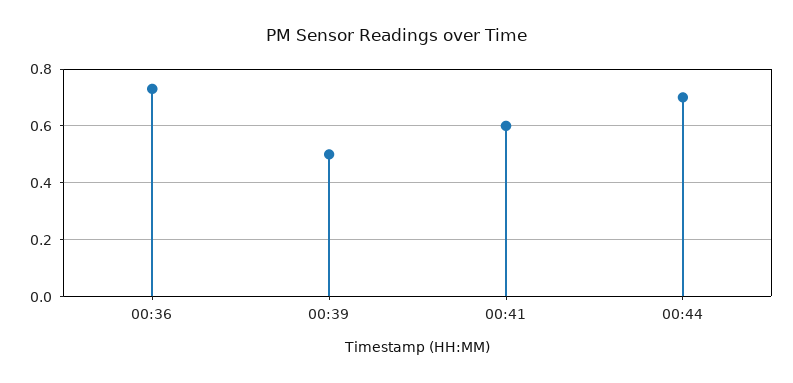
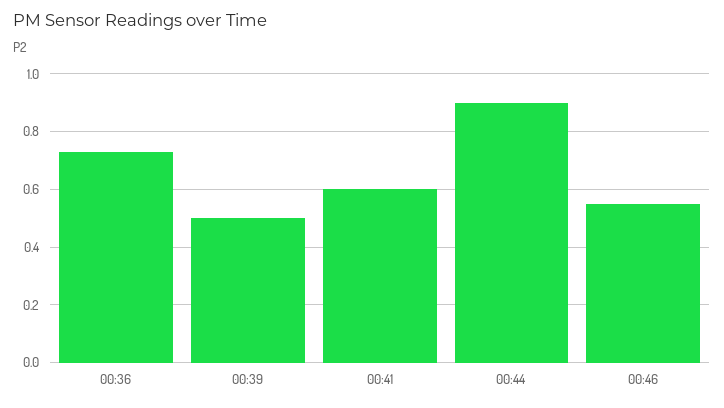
00:44: 0.7 -> 0.9
00:46: none -> 0.55

